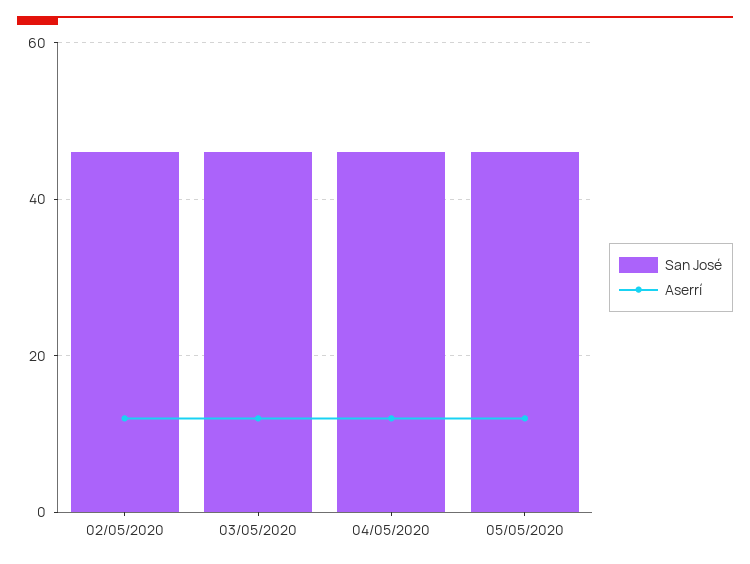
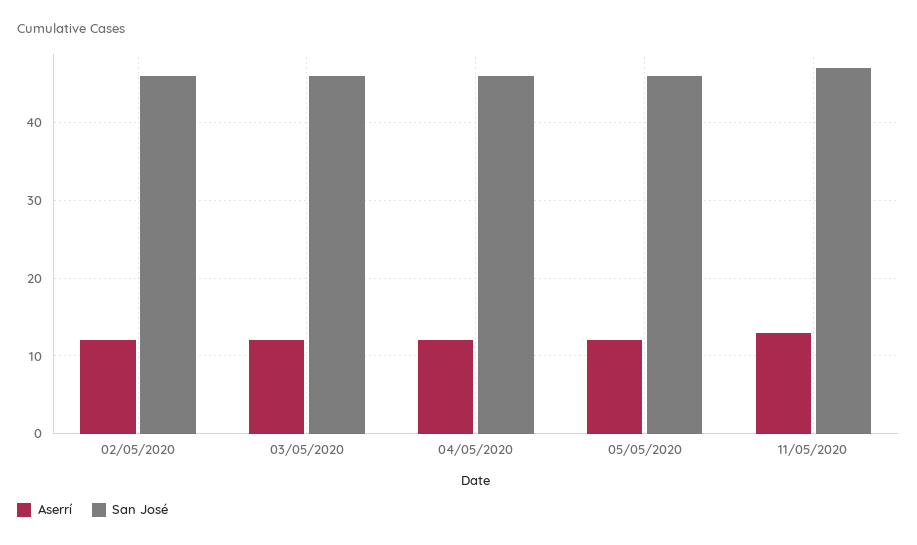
Aserrí, 11/05/2020: none -> 13
San José, 11/05/2020: none -> 47

